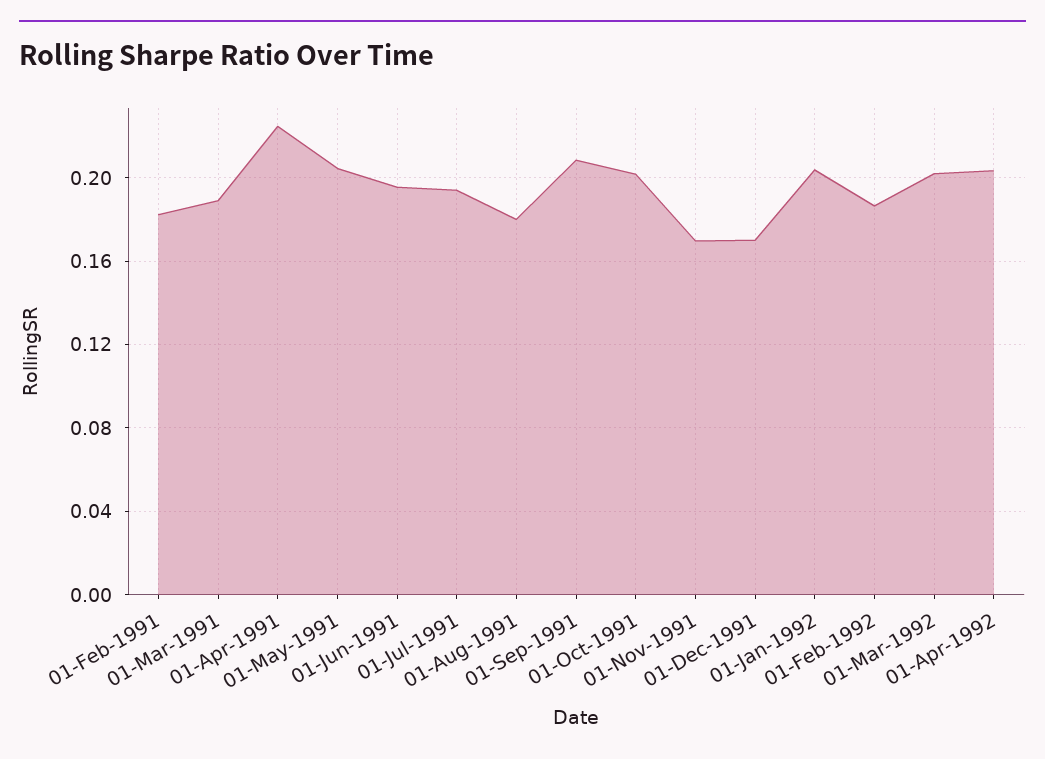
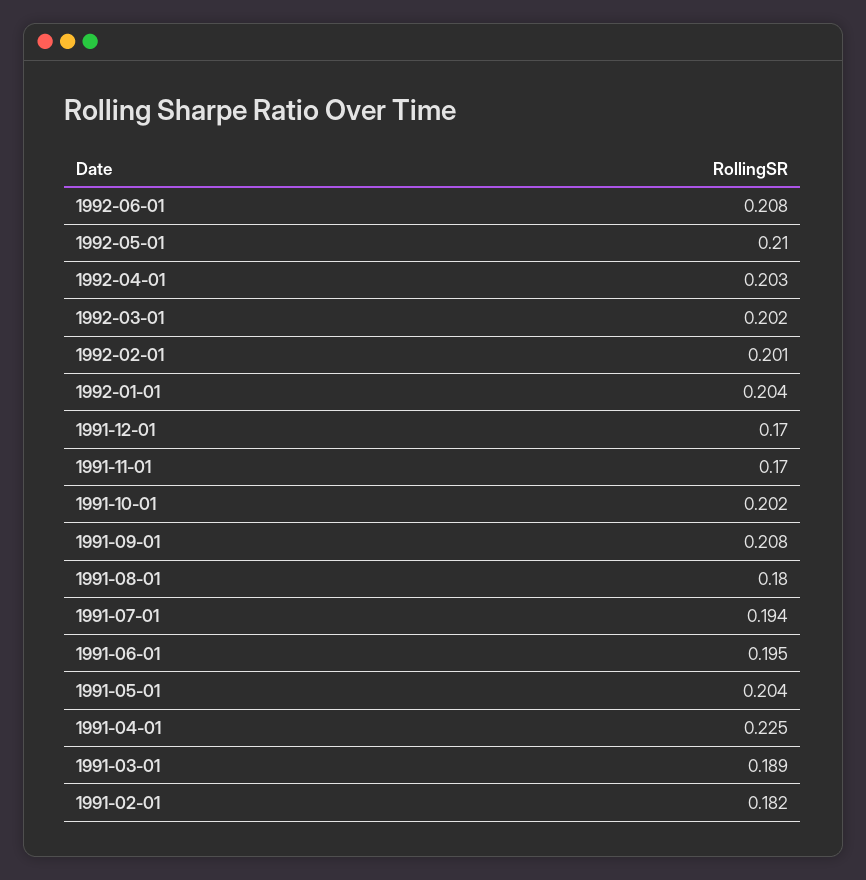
01-Feb-1992: 0.185 -> 0.201
1992-06-01: none -> 0.208
1992-05-01: none -> 0.21

